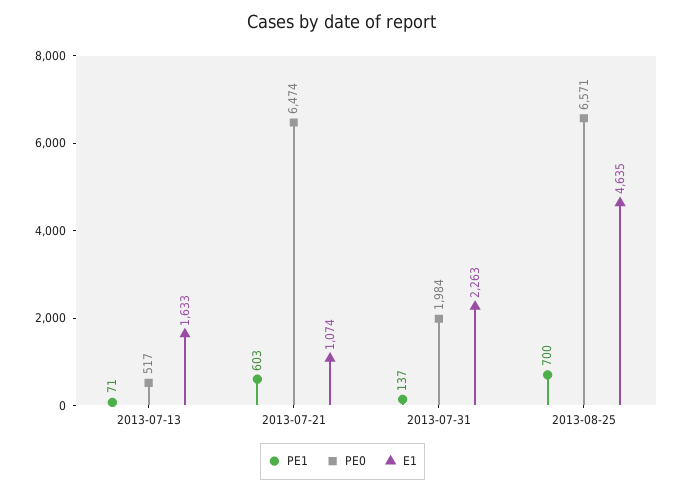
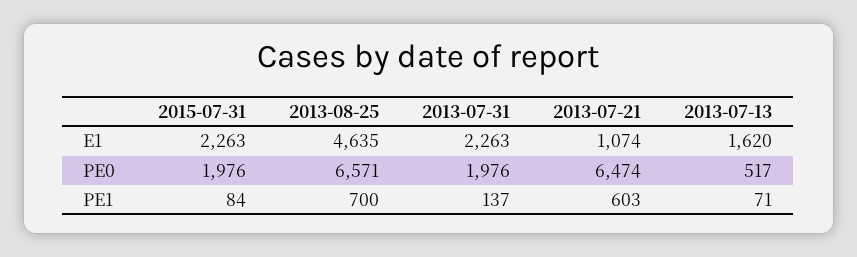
E1, 2013-07-13: 1633 -> 1620
PE0, 2013-07-31: 1984 -> 1976
E1, 2015-07-31: none -> 2263
PE0, 2015-07-31: none -> 1976
PE1, 2015-07-31: none -> 84

